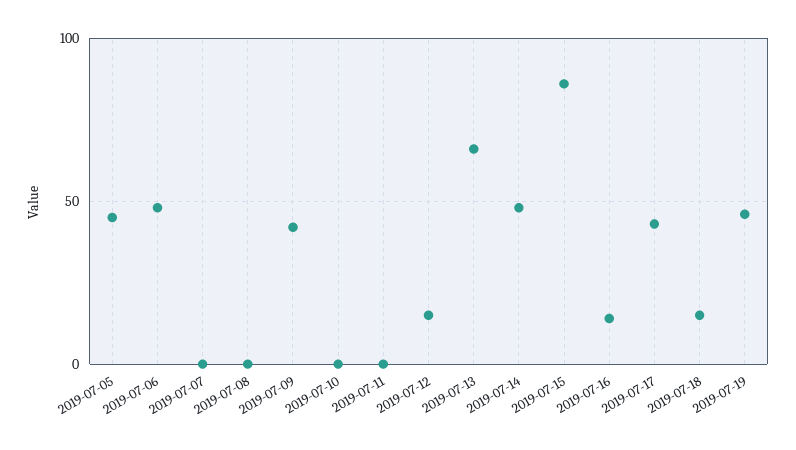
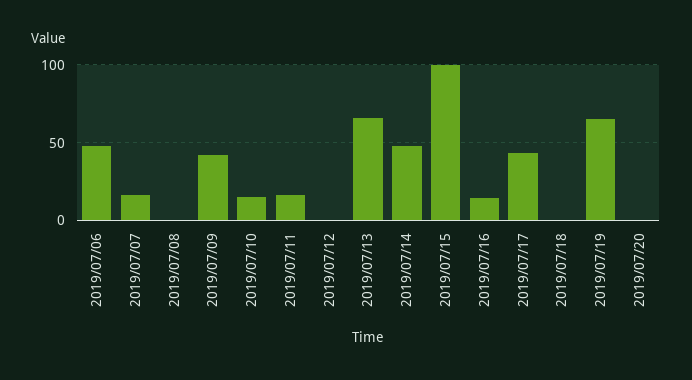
2019-07-05: 45 -> none
2019-07-07: 0 -> 15
2019-07-10: 0 -> 15
2019-07-11: 0 -> 15
2019-07-12: 15 -> 0
2019-07-15: 85 -> 100
2019-07-18: 15 -> 0
2019-07-19: 45 -> 65
2019/07/20: none -> 0

